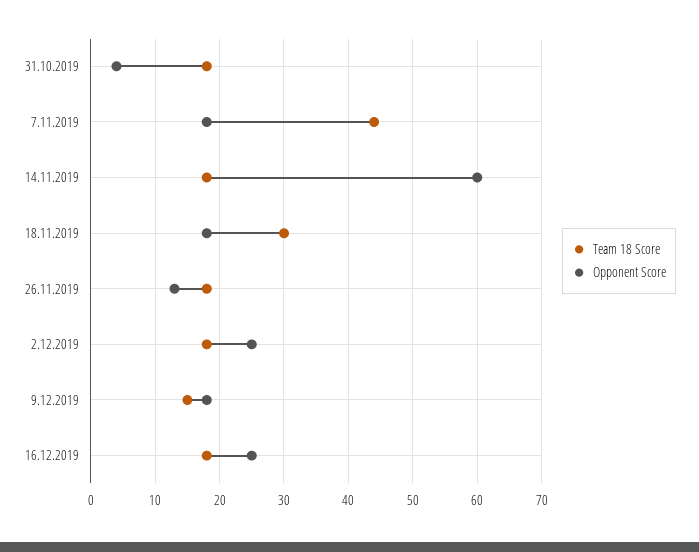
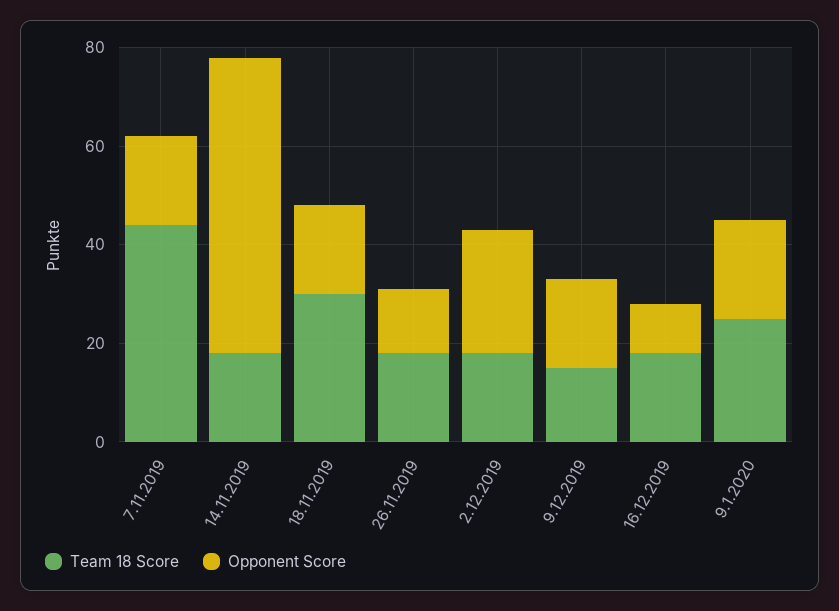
Team 18 Score, 31.10.2019: 18 -> none
Opponent Score, 31.10.2019: 4 -> none
Opponent Score, 16.12.2019: 25 -> 10
Team 18 Score, 9.1.2020: none -> 25
Opponent Score, 9.1.2020: none -> 20

